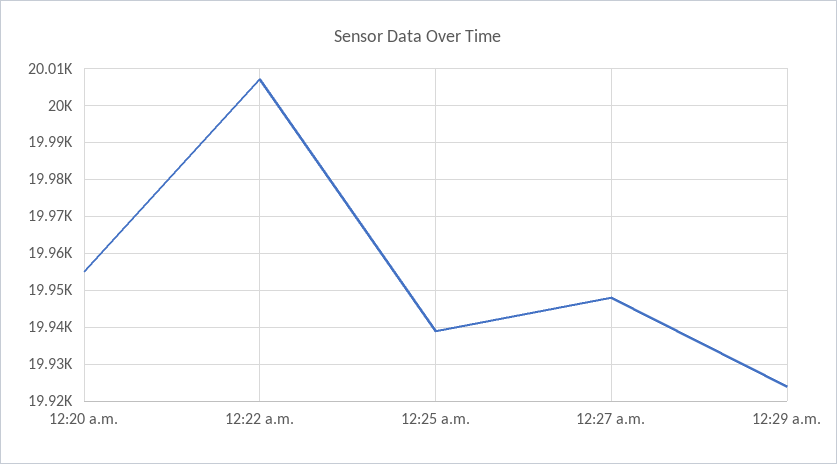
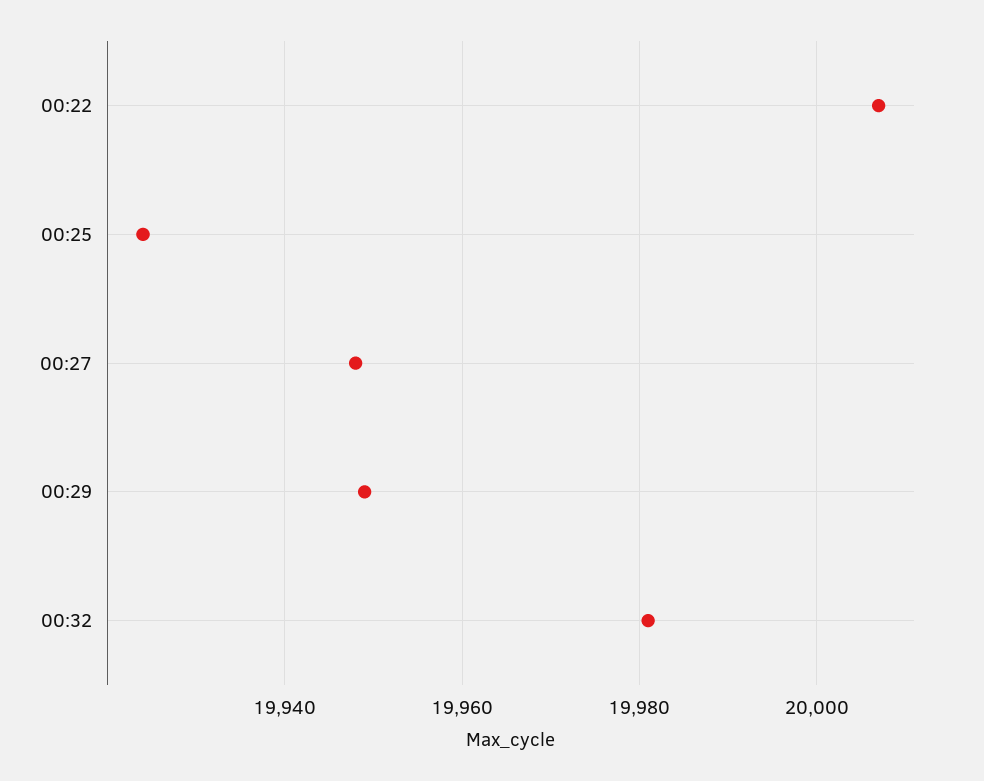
12:20 a.m.: 19955 -> none
12:25 a.m.: 19940 -> 19925
12:29 a.m.: 19925 -> 19950
00:32: none -> 19980

